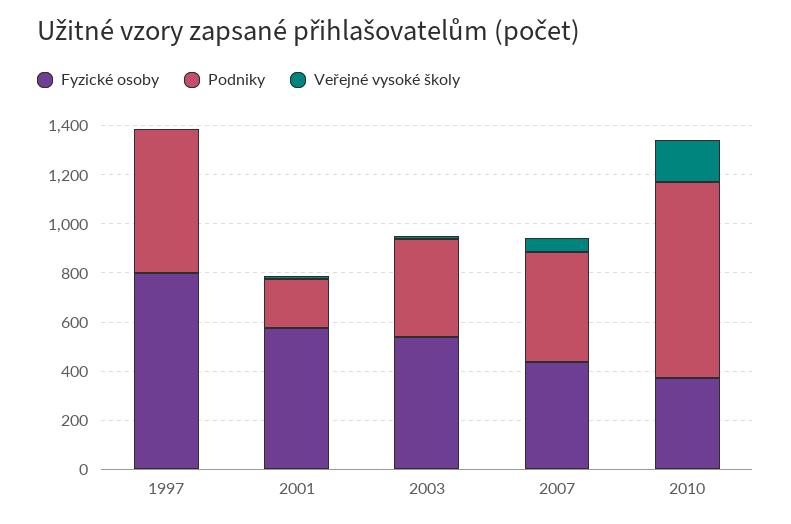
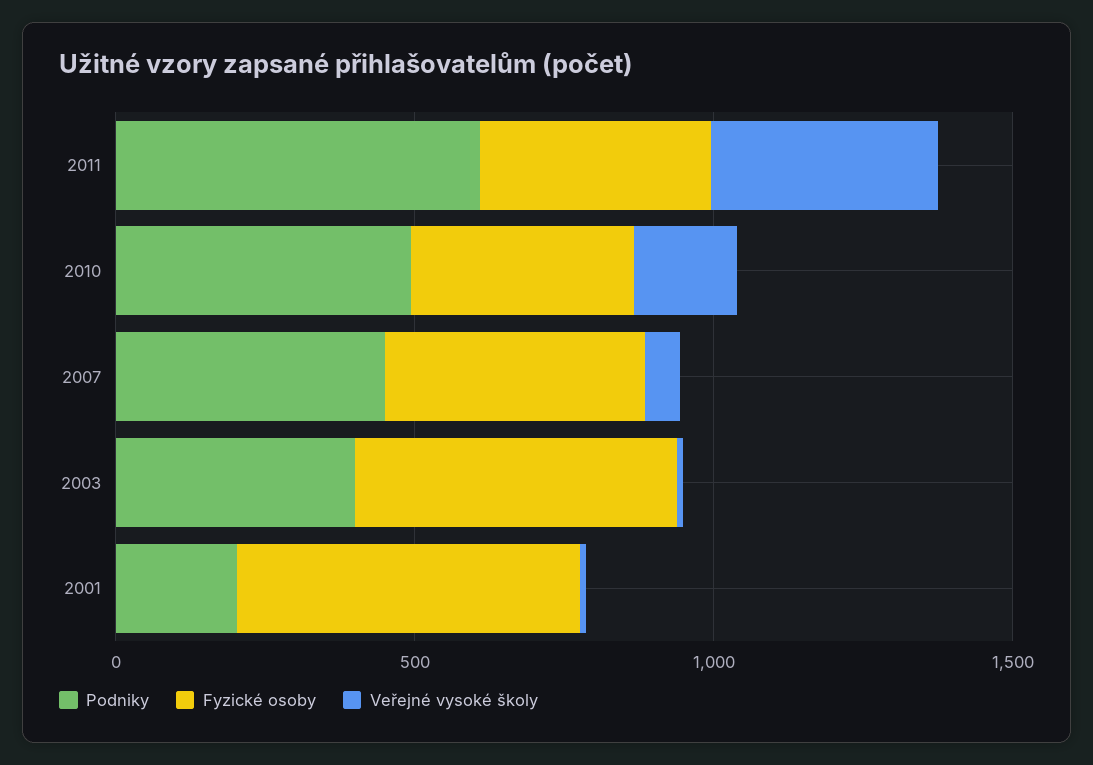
Fyzické osoby, 1997: 800 -> none
Podniky, 1997: 600 -> none
Veřejné vysoké školy, 1997: 0 -> none
Podniky, 2010: 800 -> 500
Podniky, 2011: none -> 600
Fyzické osoby, 2011: none -> 400
Veřejné vysoké školy, 2011: none -> 400

